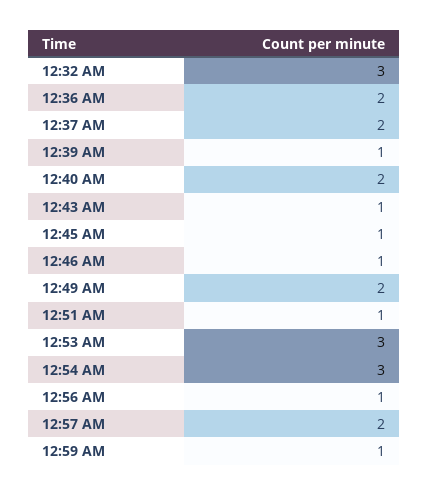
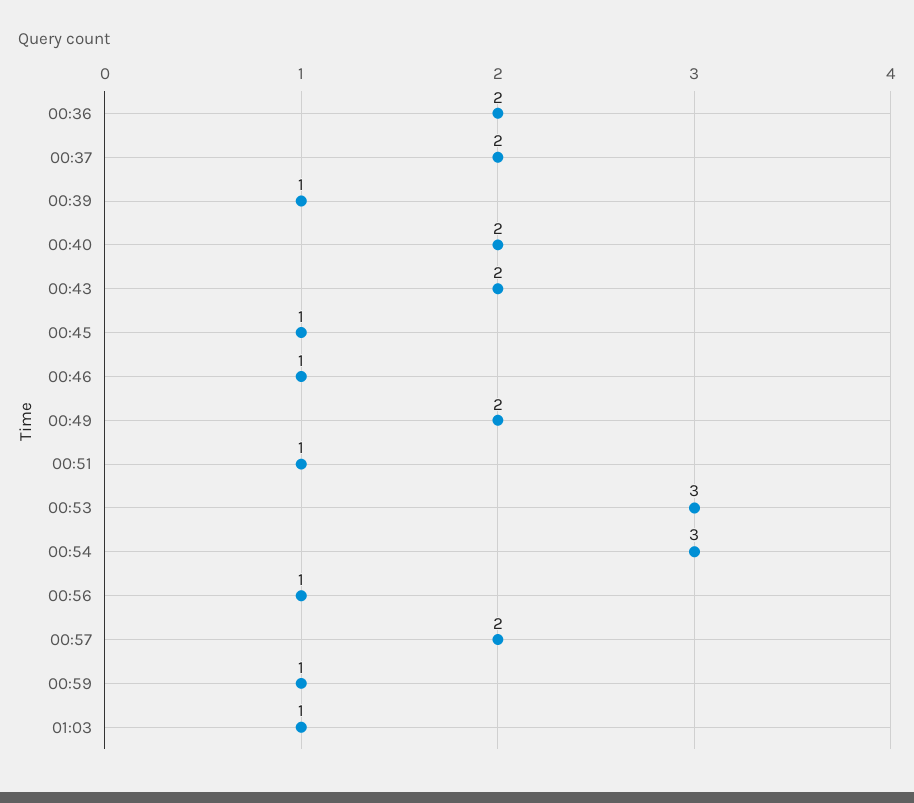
12:32 AM: 3 -> none
12:43 AM: 1 -> 2
01:03: none -> 1

